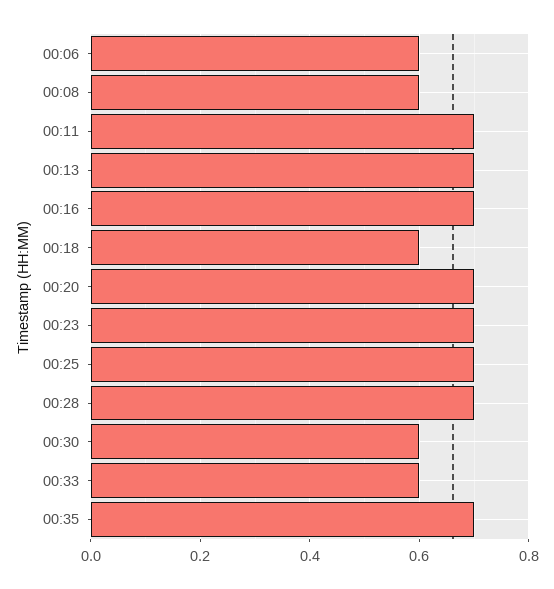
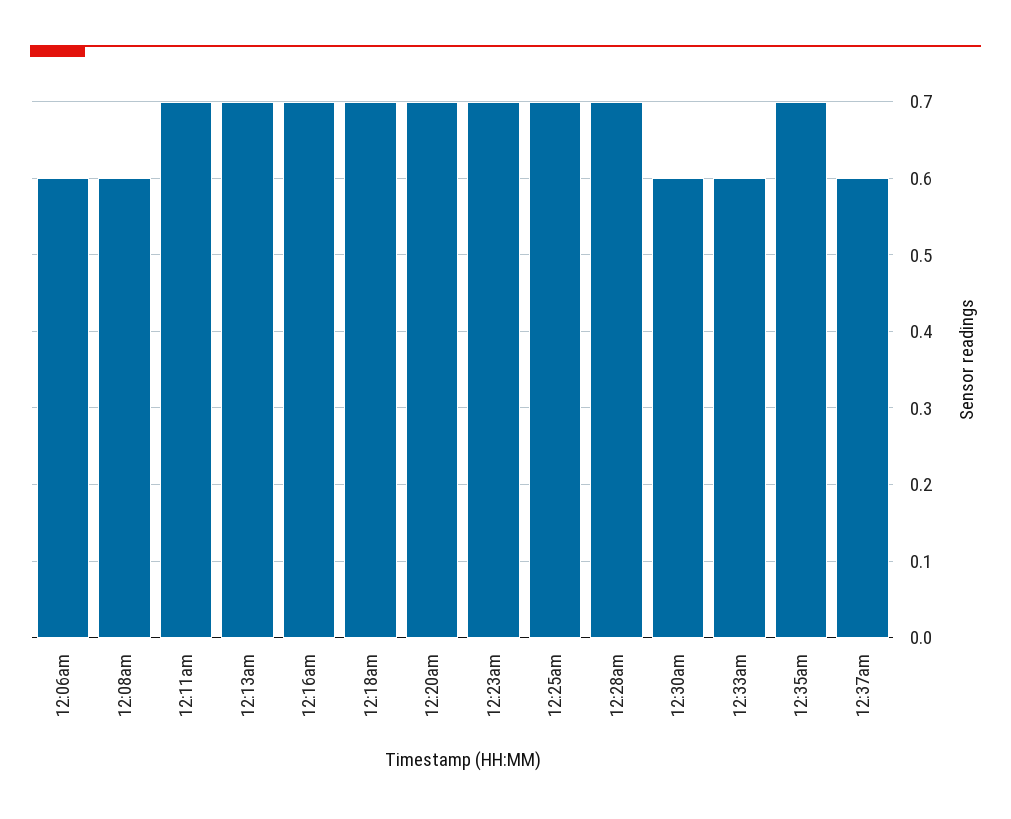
00:18: 0.6 -> 0.7
12:37am: none -> 0.6

